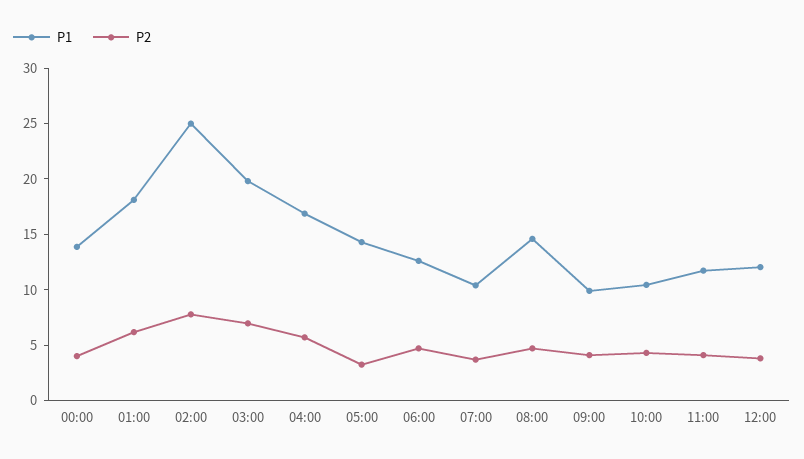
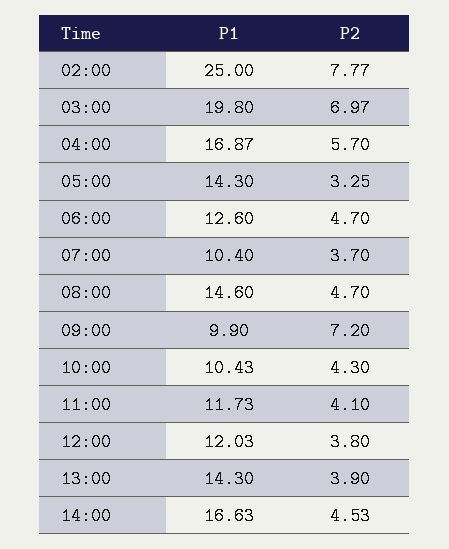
P1, 00:00: 14 -> none
P2, 00:00: 4 -> none
P1, 01:00: 18 -> none
P2, 01:00: 6 -> none
P2, 09:00: 4 -> 7.2
P1, 13:00: none -> 14.3
P2, 13:00: none -> 3.9
P1, 14:00: none -> 16.63
P2, 14:00: none -> 4.53

